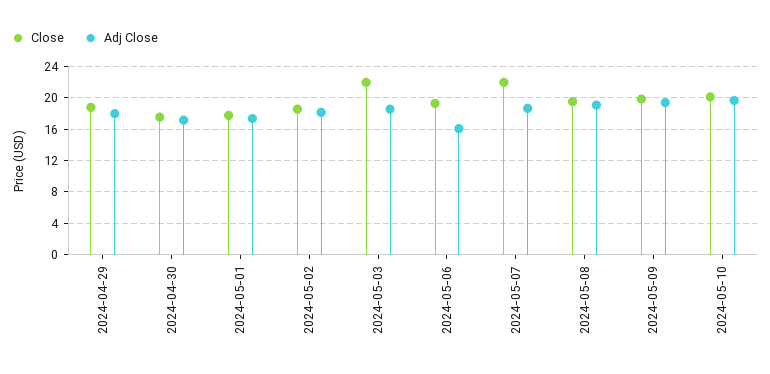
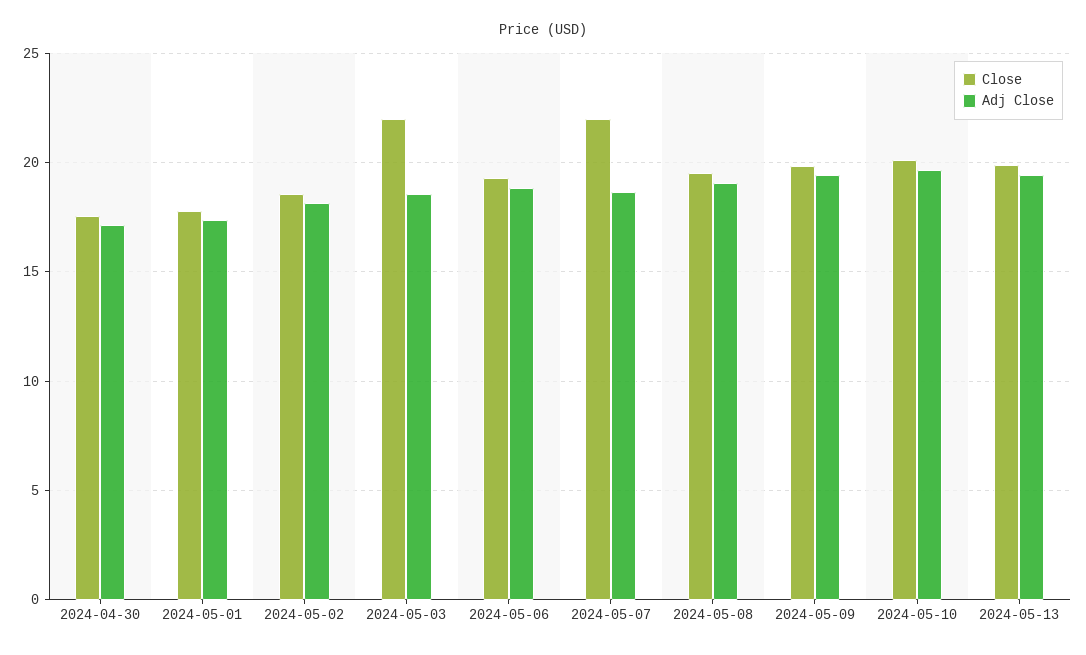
Close, 2024-04-29: 19 -> none
Adj Close, 2024-04-29: 18 -> none
Adj Close, 2024-05-06: 16 -> 19
Close, 2024-05-13: none -> 20
Adj Close, 2024-05-13: none -> 19.5

